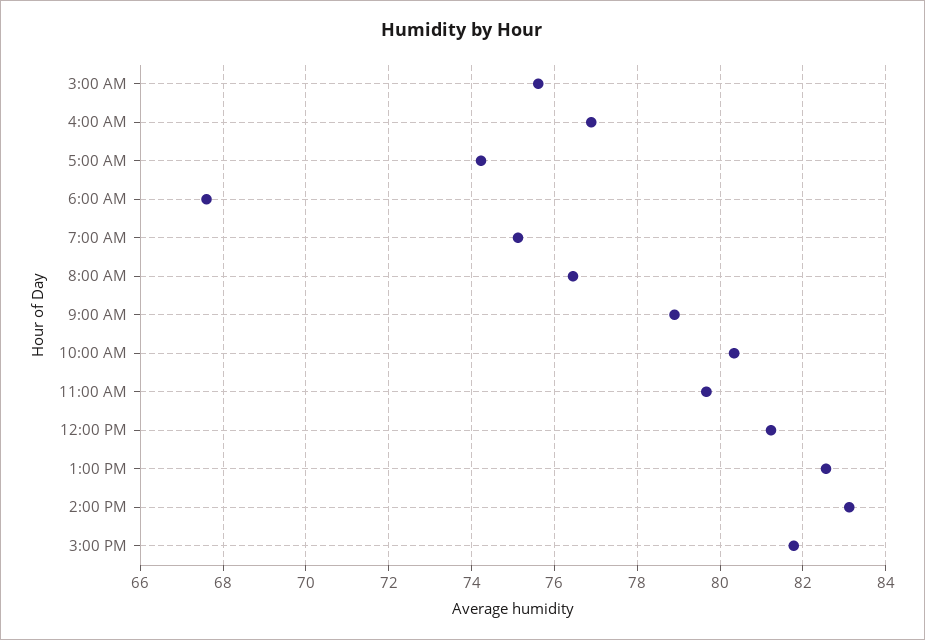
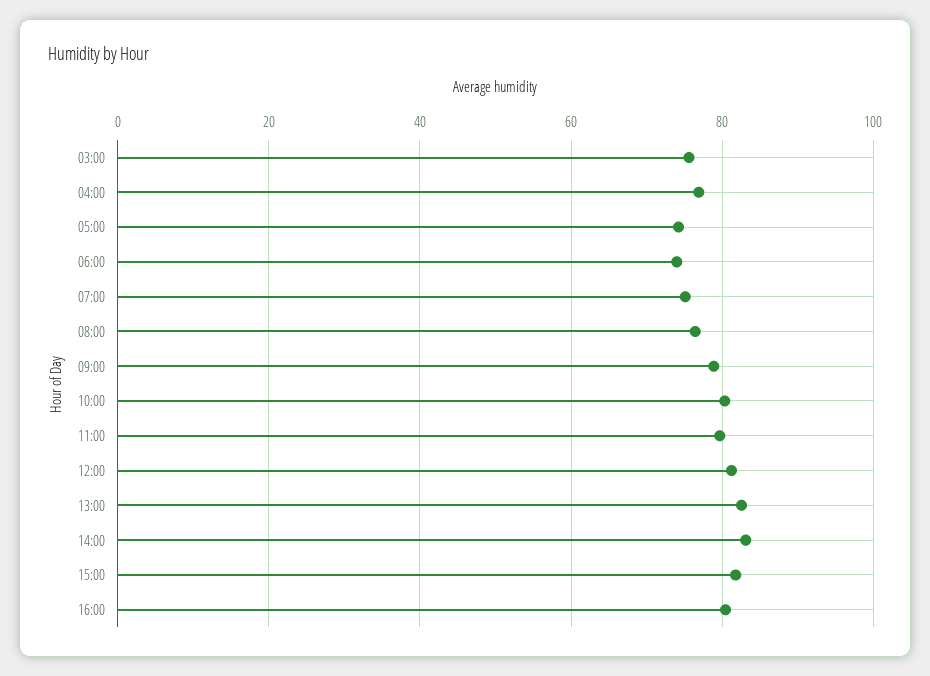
6:00 AM: 67.6 -> 74
16:00: none -> 80

